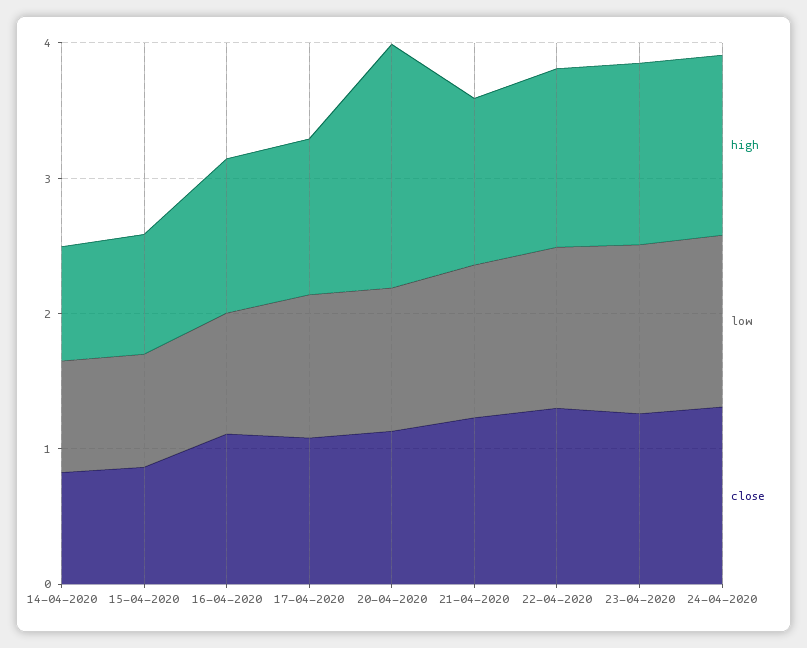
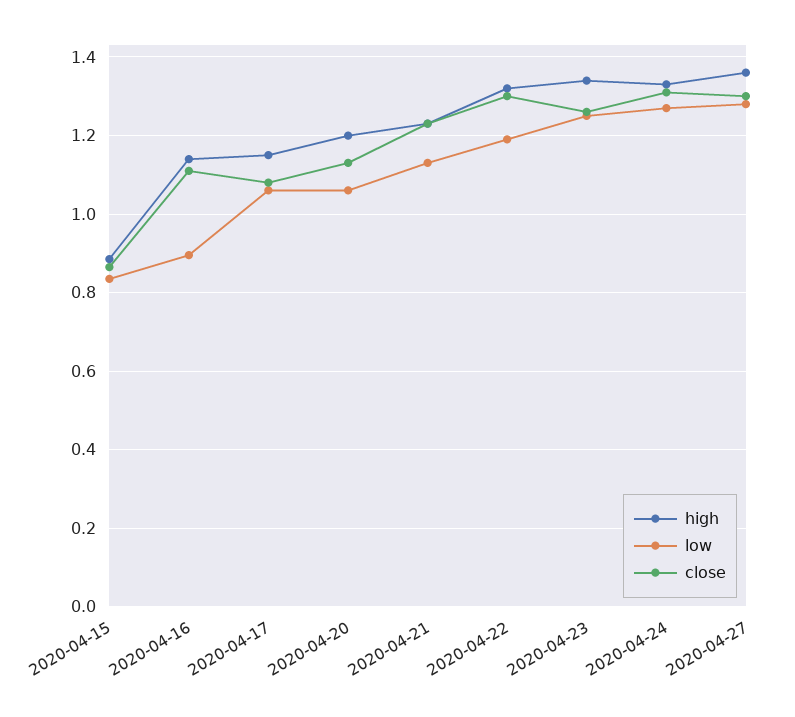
high, 14-04-2020: 0.8 -> none
low, 14-04-2020: 0.8 -> none
close, 14-04-2020: 0.8 -> none
high, 20-04-2020: 1.8 -> 1.2
high, 2020-04-27: none -> 1.36
low, 2020-04-27: none -> 1.28
close, 2020-04-27: none -> 1.3

